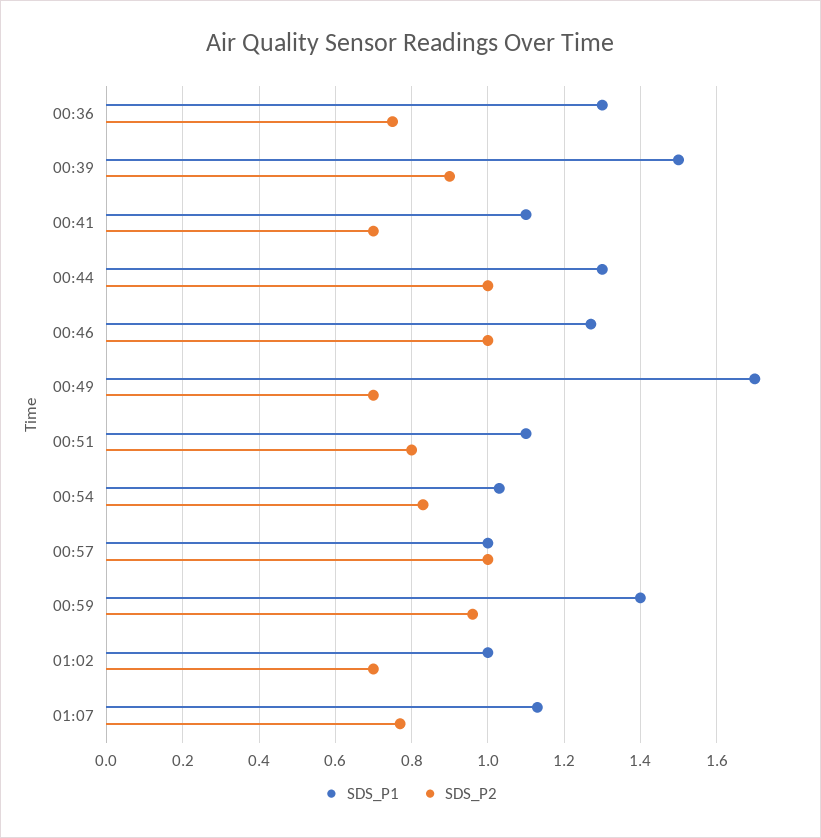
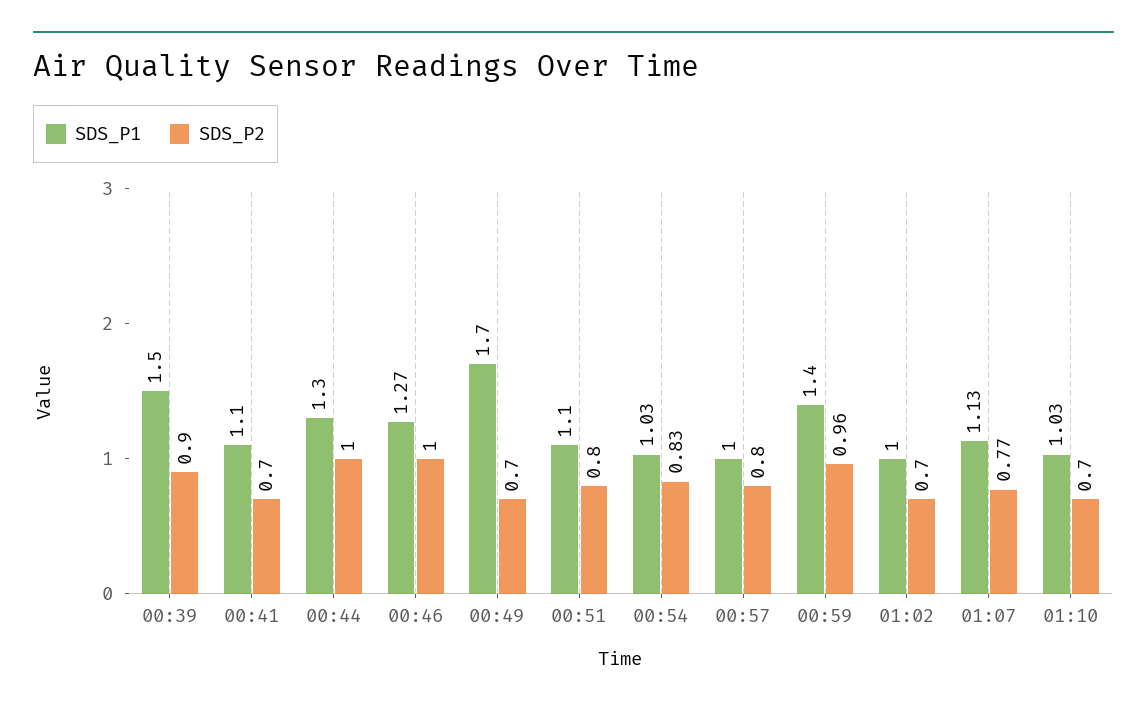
SDS_P1, 00:36: 1.3 -> none
SDS_P2, 00:36: 0.75 -> none
SDS_P2, 00:57: 1 -> 0.8
SDS_P1, 01:10: none -> 1.03
SDS_P2, 01:10: none -> 0.7

